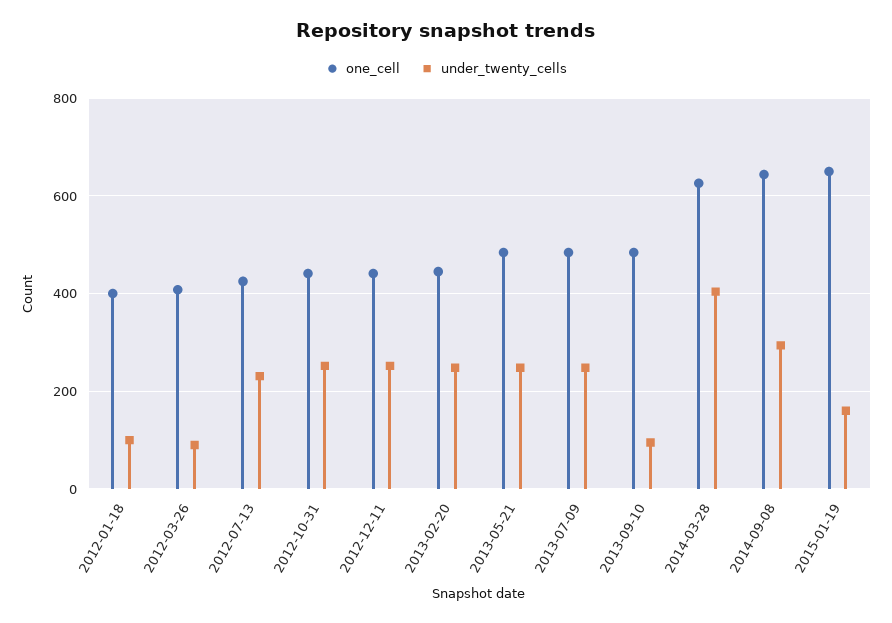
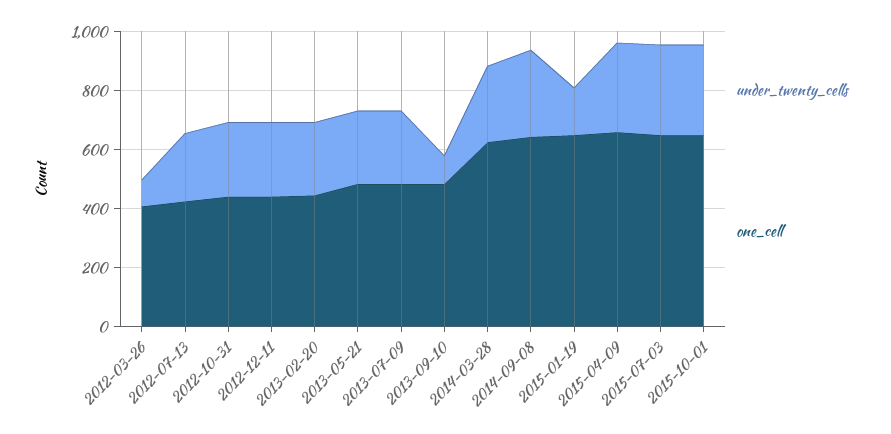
one_cell, 2012-01-18: 400 -> none
under_twenty_cells, 2012-01-18: 100 -> none
under_twenty_cells, 2014-03-28: 400 -> 250
under_twenty_cells, 2015-04-09: none -> 300
one_cell, 2015-04-09: none -> 650
under_twenty_cells, 2015-07-03: none -> 300
one_cell, 2015-07-03: none -> 650
under_twenty_cells, 2015-10-01: none -> 300
one_cell, 2015-10-01: none -> 650

